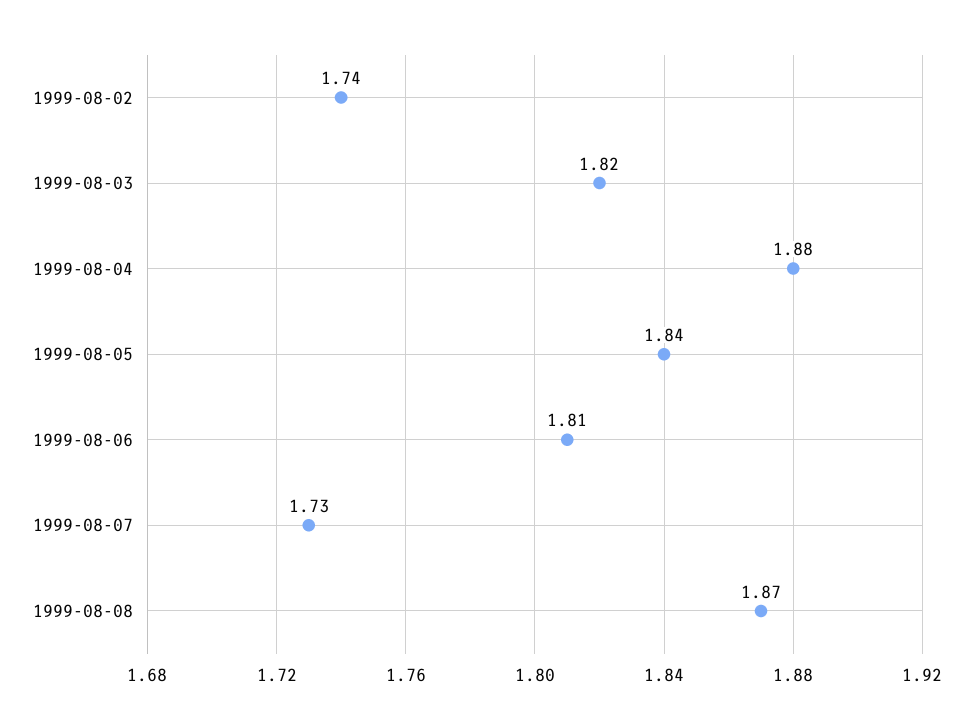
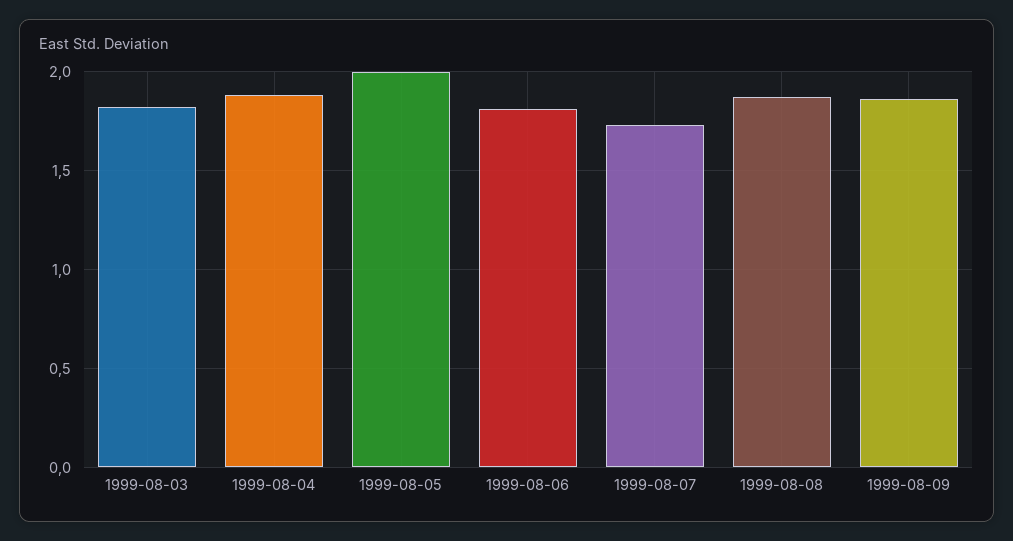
1999-08-02: 1.74 -> none
1999-08-05: 1.84 -> 2
1999-08-09: none -> 1.85

